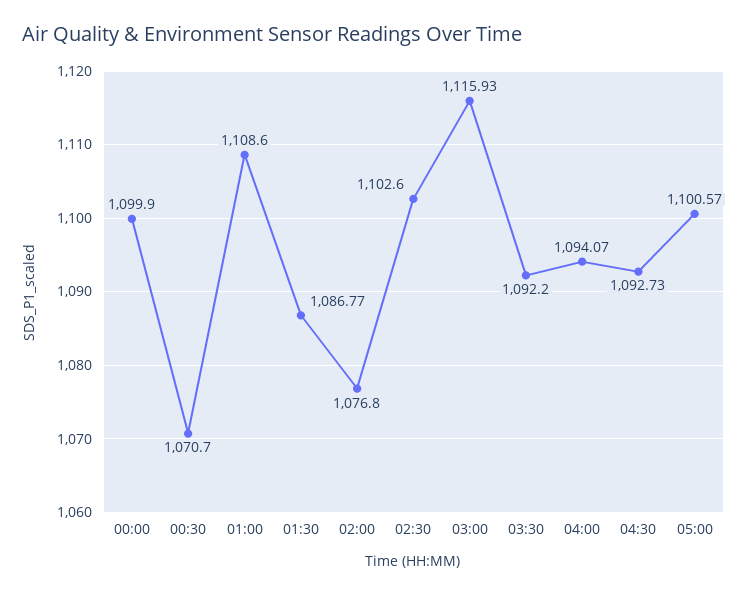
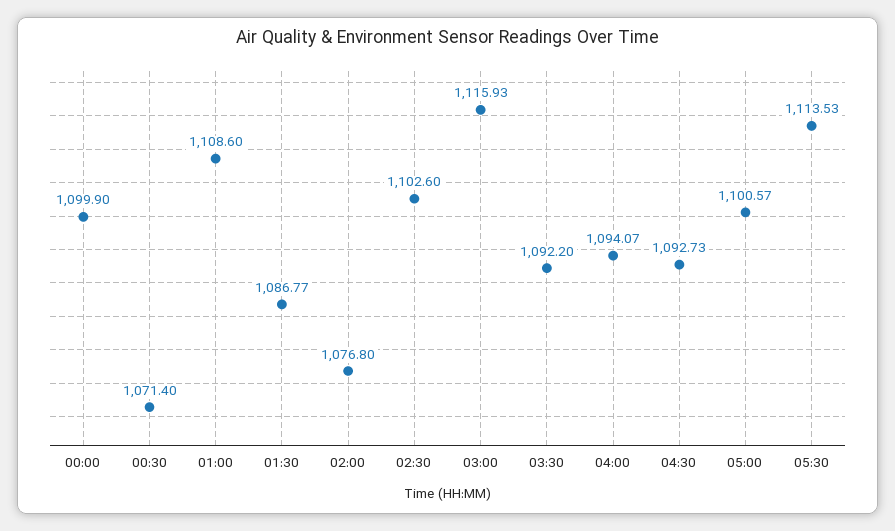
00:30: 1070.7 -> 1071.4
05:30: none -> 1113.53

